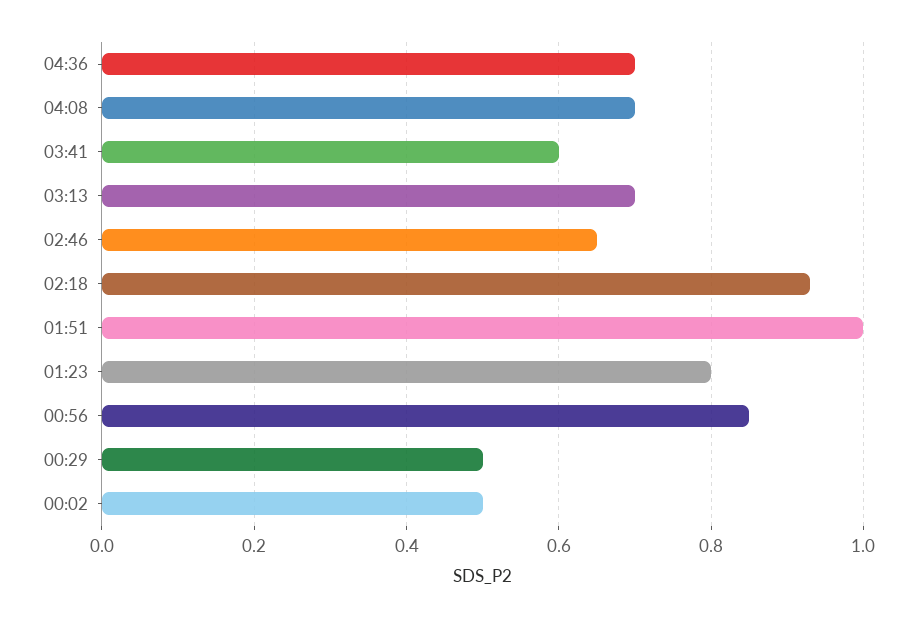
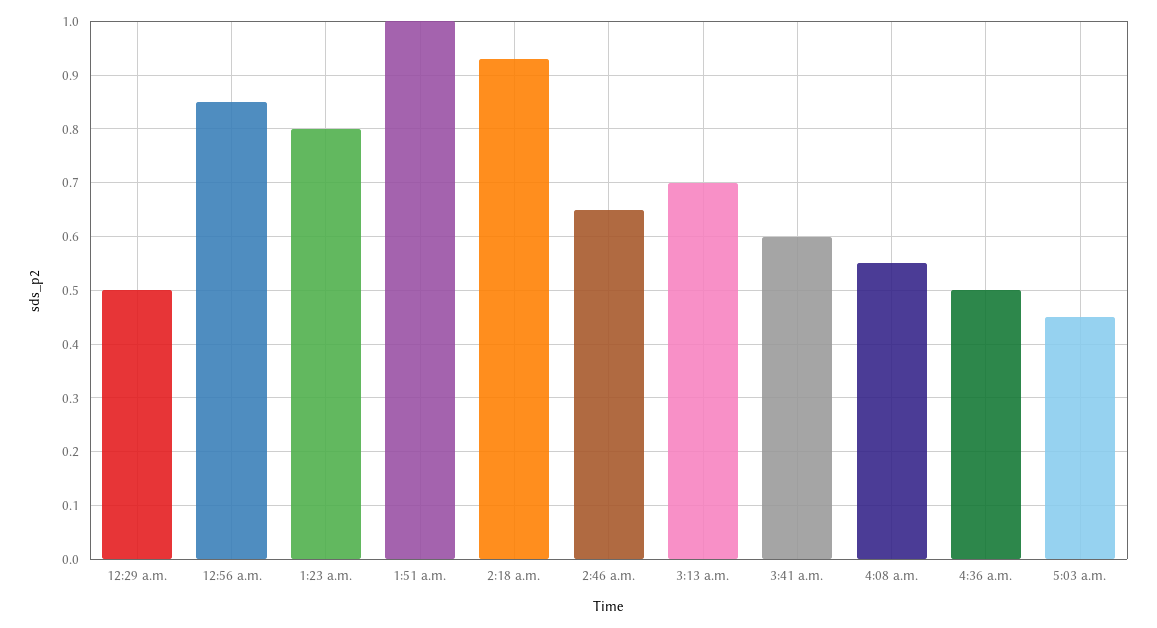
04:36: 0.7 -> 0.5
04:08: 0.7 -> 0.55
00:02: 0.5 -> none
5:03 a.m.: none -> 0.45

